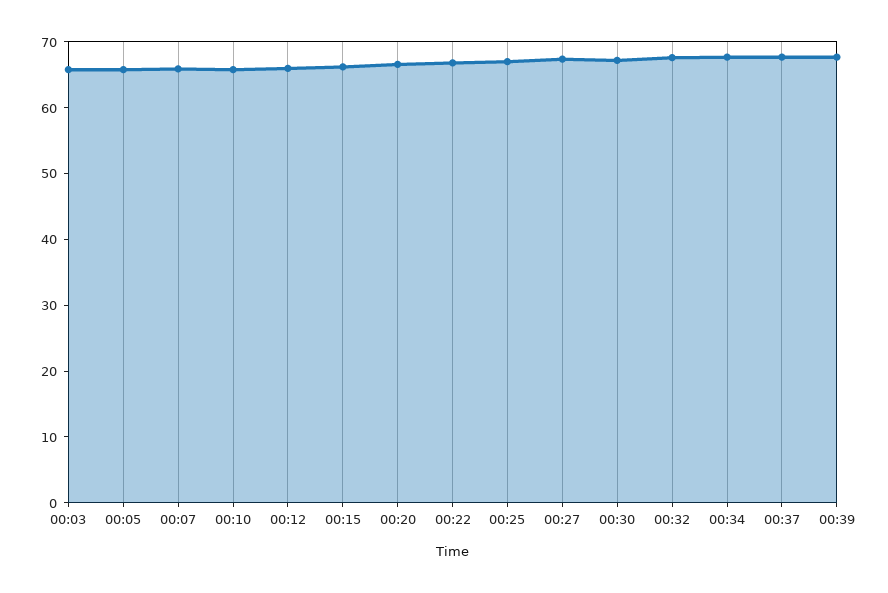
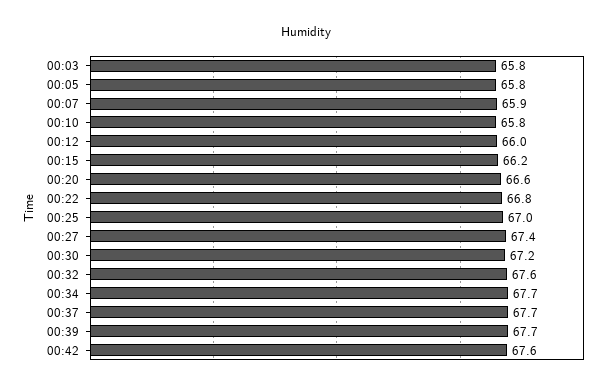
00:42: none -> 67.6

